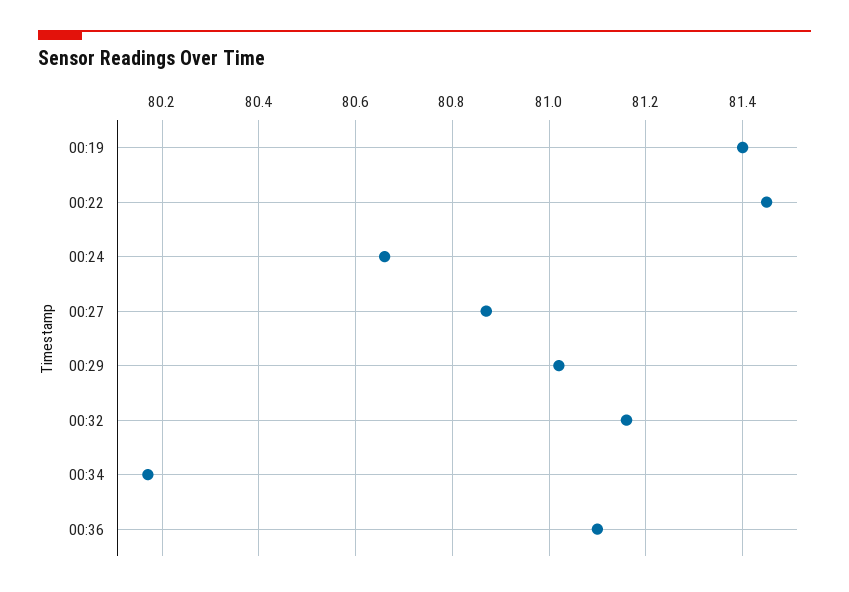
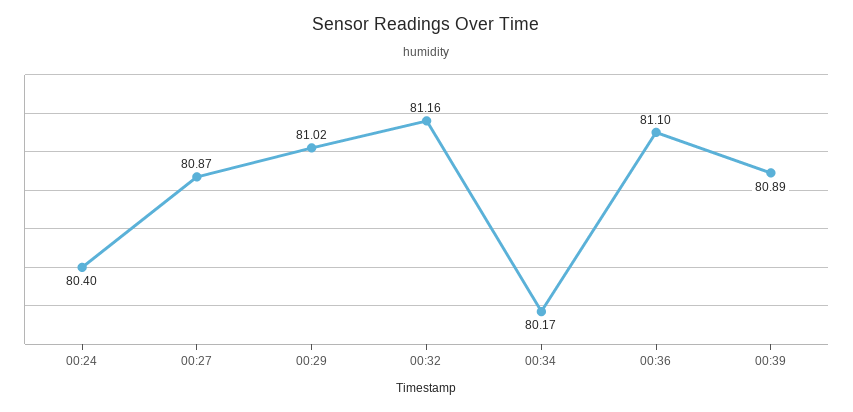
00:19: 81.4 -> none
00:22: 81.45 -> none
00:24: 80.65 -> 80.4
00:39: none -> 80.89

